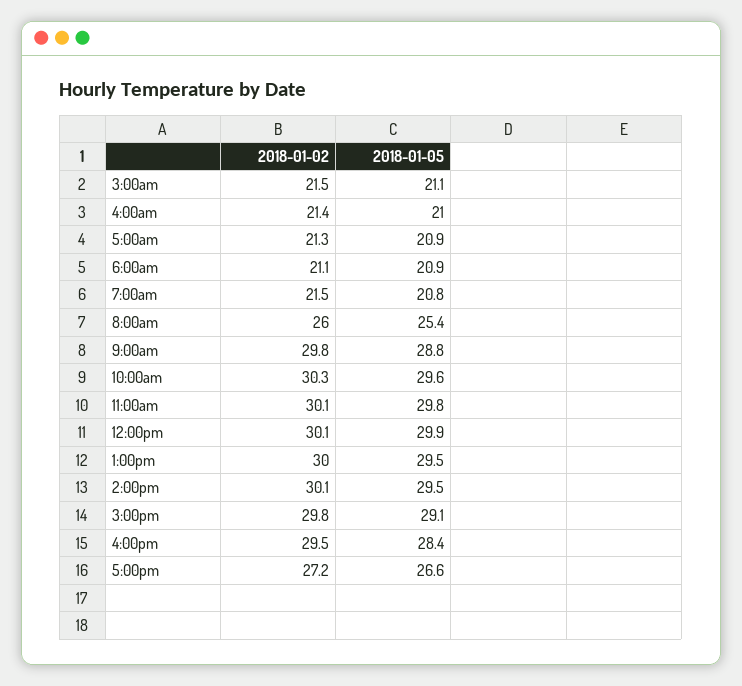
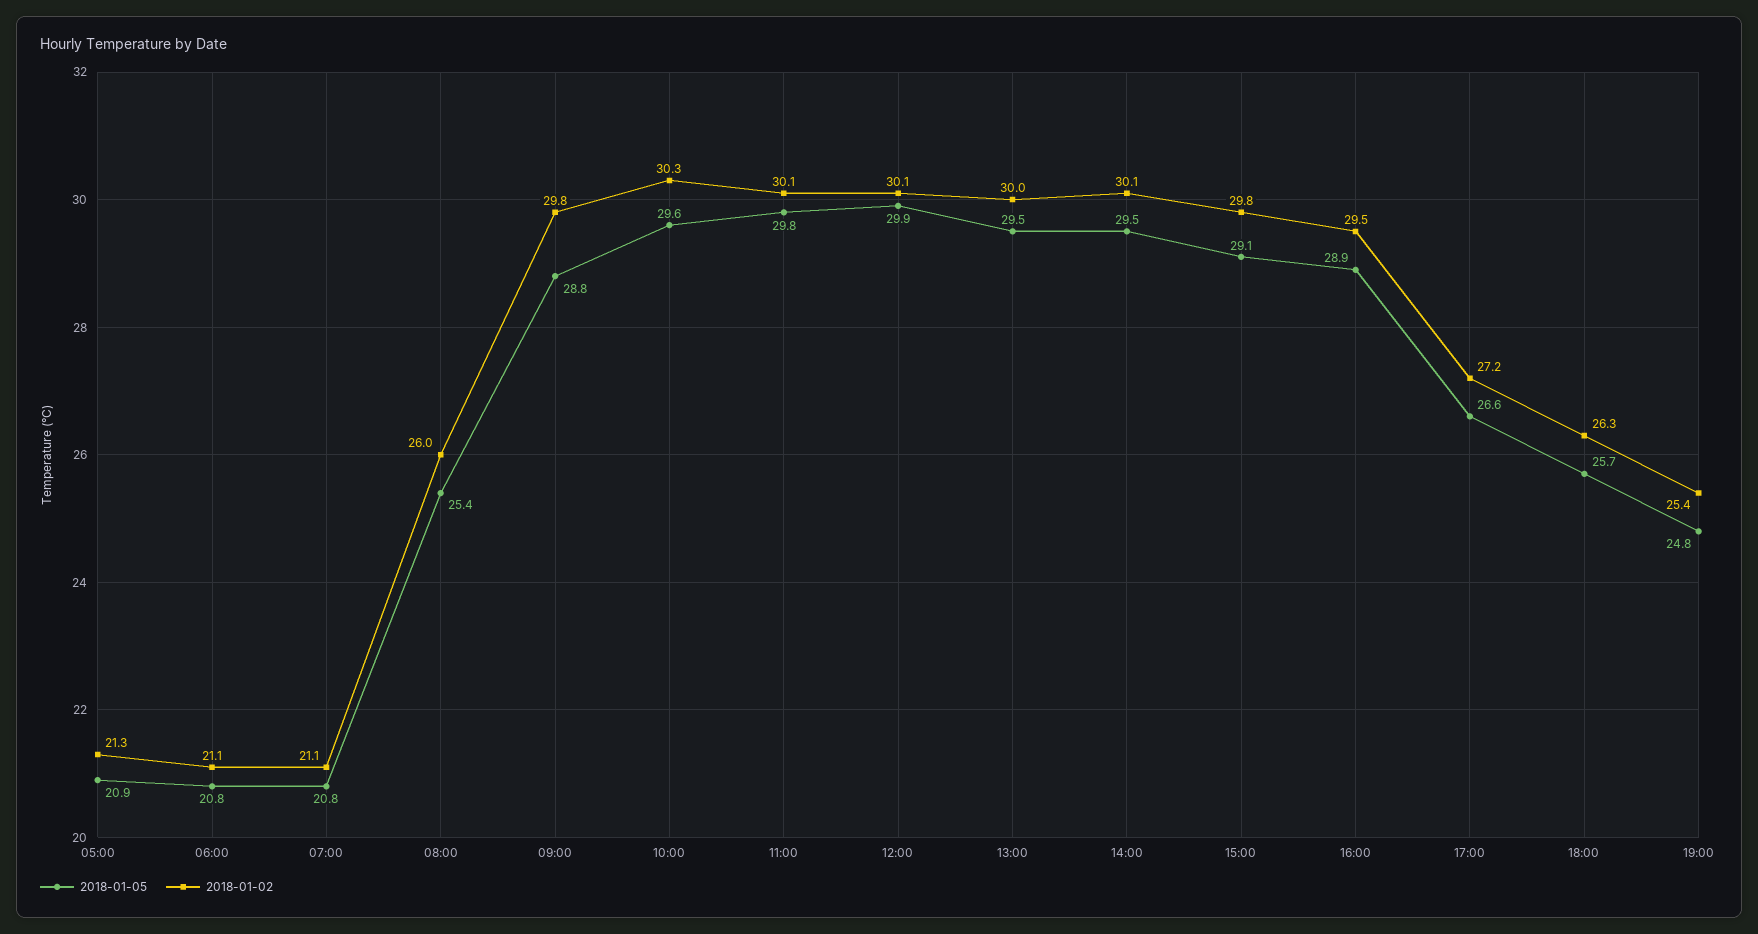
2018-01-02, 3:00am: 21.5 -> none
2018-01-05, 3:00am: 21.1 -> none
2018-01-02, 4:00am: 21.4 -> none
2018-01-05, 4:00am: 21 -> none
2018-01-05, 6:00am: 20.9 -> 20.8
2018-01-02, 7:00am: 21.5 -> 21.1
2018-01-05, 4:00pm: 28.4 -> 28.9
2018-01-05, 18:00: none -> 25.7
2018-01-02, 18:00: none -> 26.3
2018-01-05, 19:00: none -> 24.8
2018-01-02, 19:00: none -> 25.4

